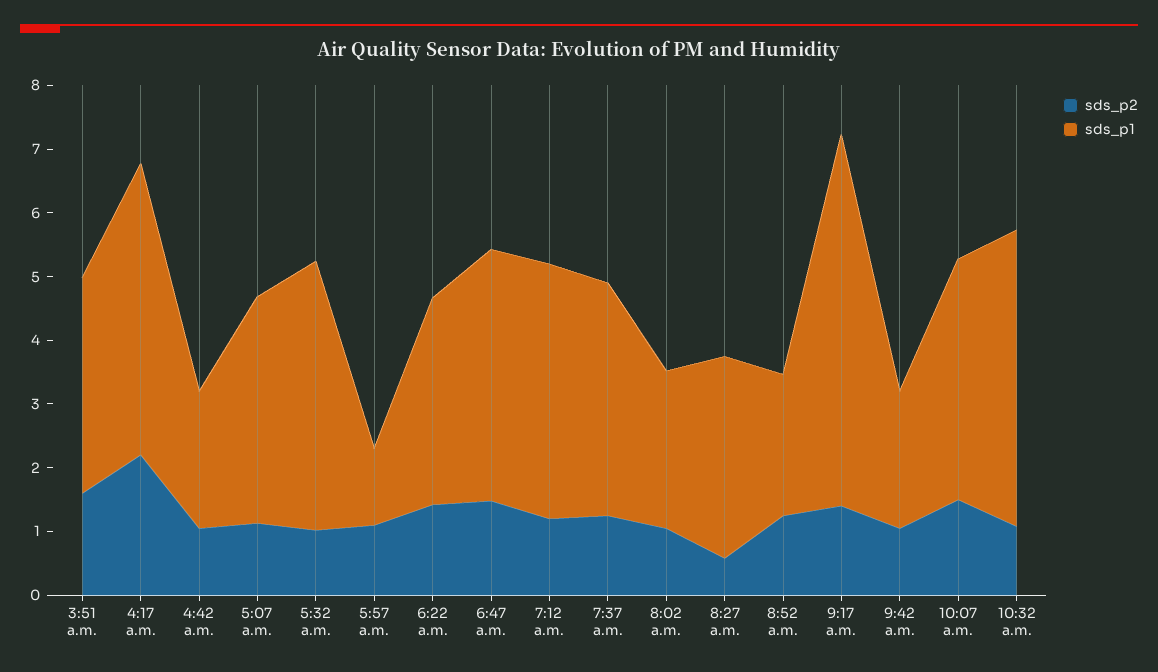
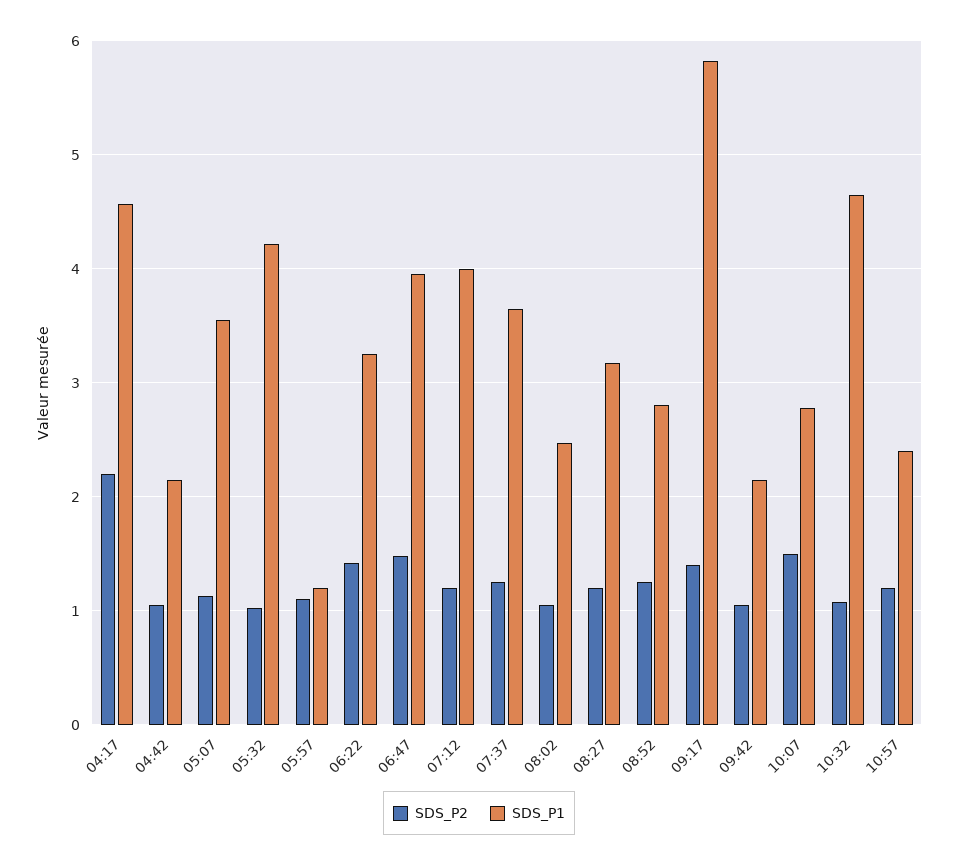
sds_p2, 3:51 a.m.: 1.6 -> none
sds_p1, 3:51 a.m.: 3.4 -> none
sds_p2, 8:27 a.m.: 0.6 -> 1.2
sds_p1, 8:52 a.m.: 2.2 -> 2.8
sds_p1, 10:07 a.m.: 3.8 -> 2.8
sds_p2, 10:57: none -> 1.2
sds_p1, 10:57: none -> 2.4

